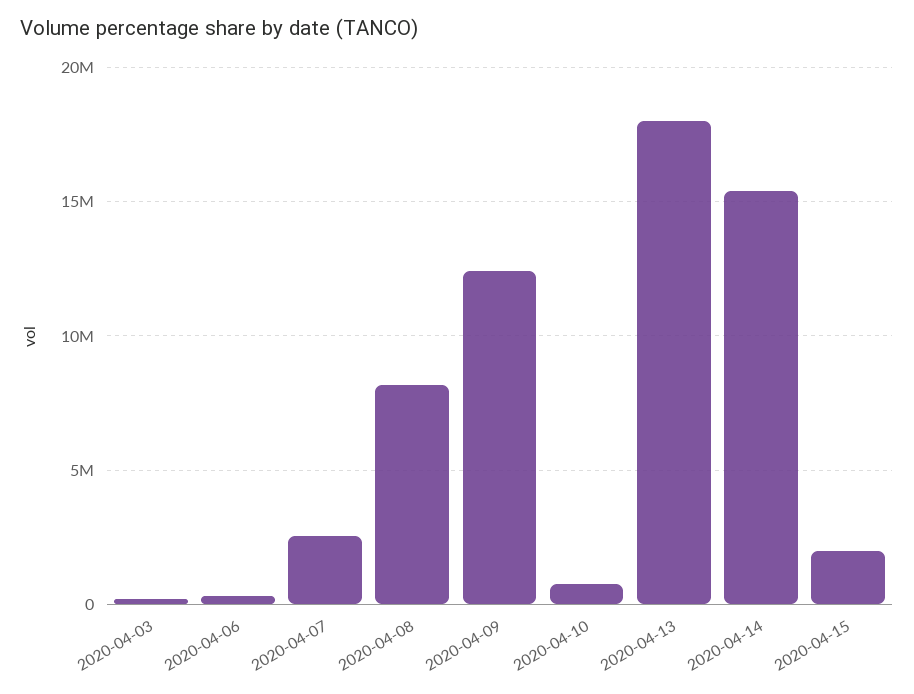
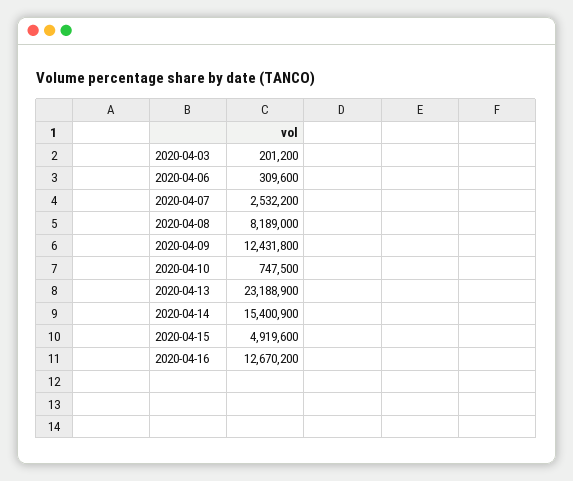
2020-04-13: 18000000 -> 23188900
2020-04-15: 2000000 -> 4919600
2020-04-16: none -> 12670200

